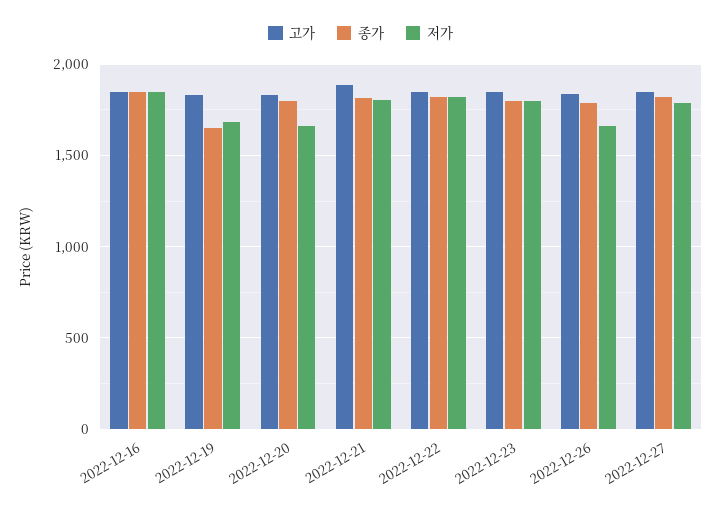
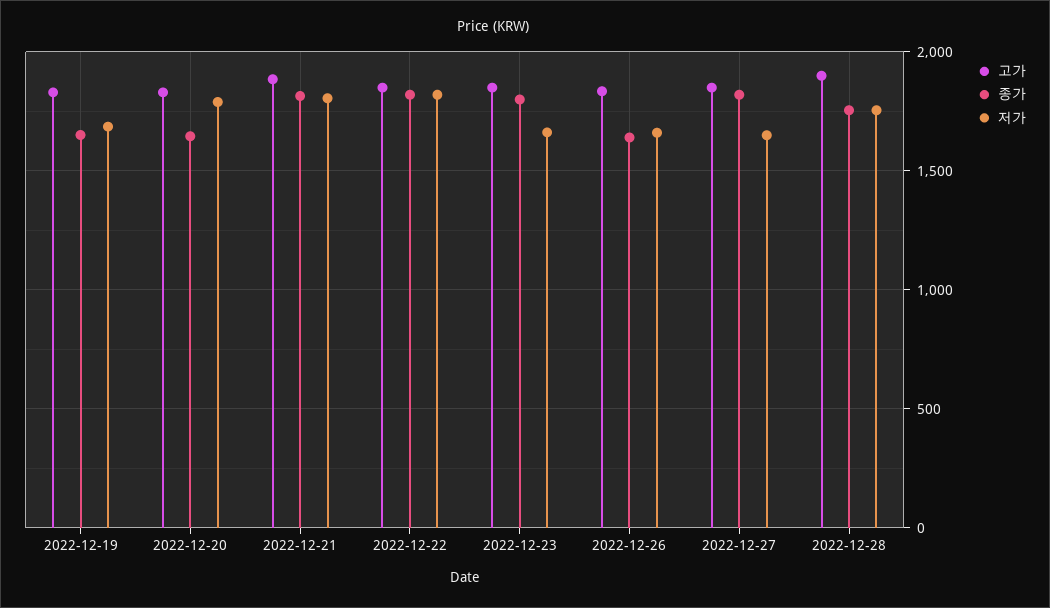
고가, 2022-12-16: 1850 -> none
종가, 2022-12-16: 1850 -> none
저가, 2022-12-16: 1850 -> none
종가, 2022-12-20: 1800 -> 1650
저가, 2022-12-20: 1650 -> 1800
저가, 2022-12-23: 1800 -> 1650
종가, 2022-12-26: 1800 -> 1650
저가, 2022-12-27: 1800 -> 1650
고가, 2022-12-28: none -> 1900
종가, 2022-12-28: none -> 1750
저가, 2022-12-28: none -> 1750

